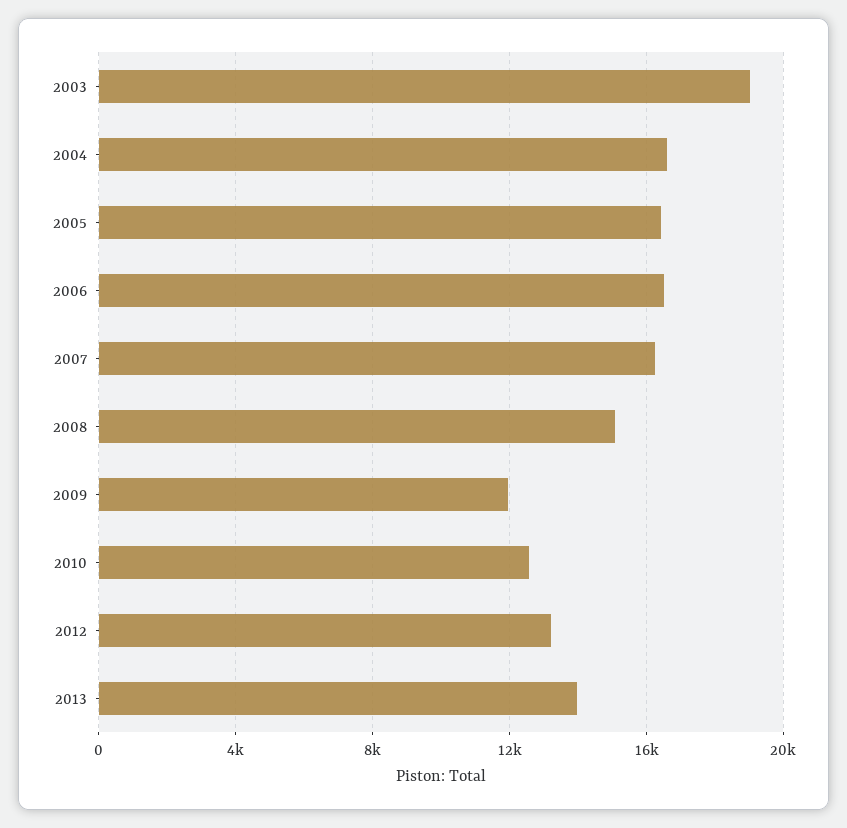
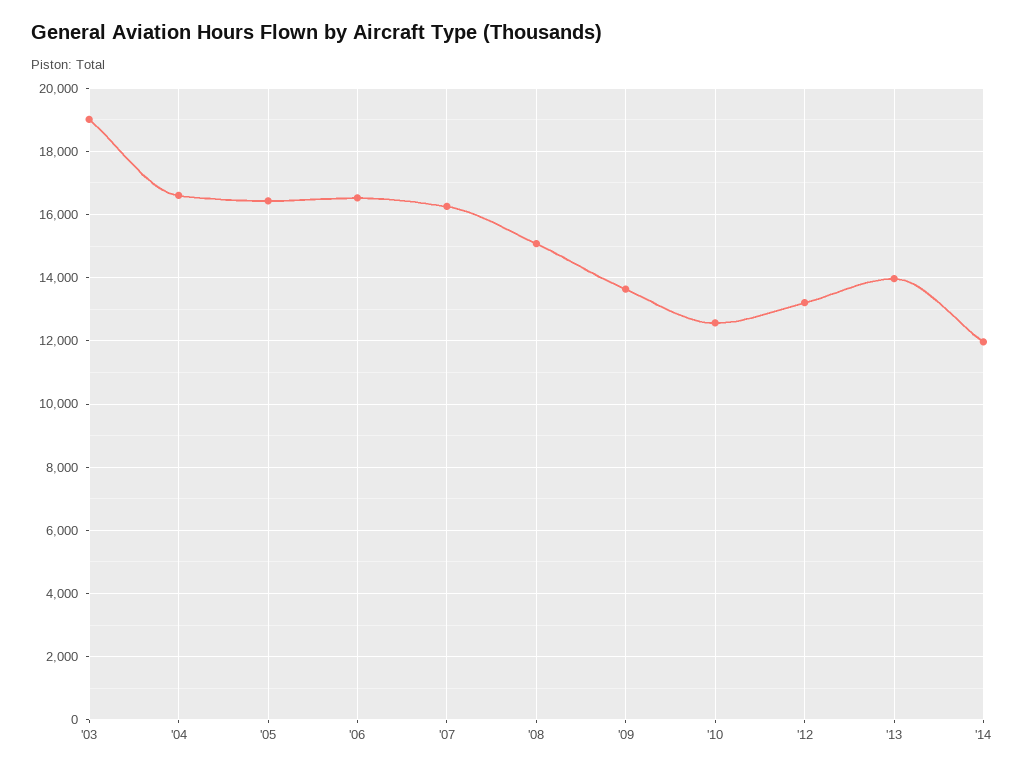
2009: 12000 -> 13600
'14: none -> 12000

